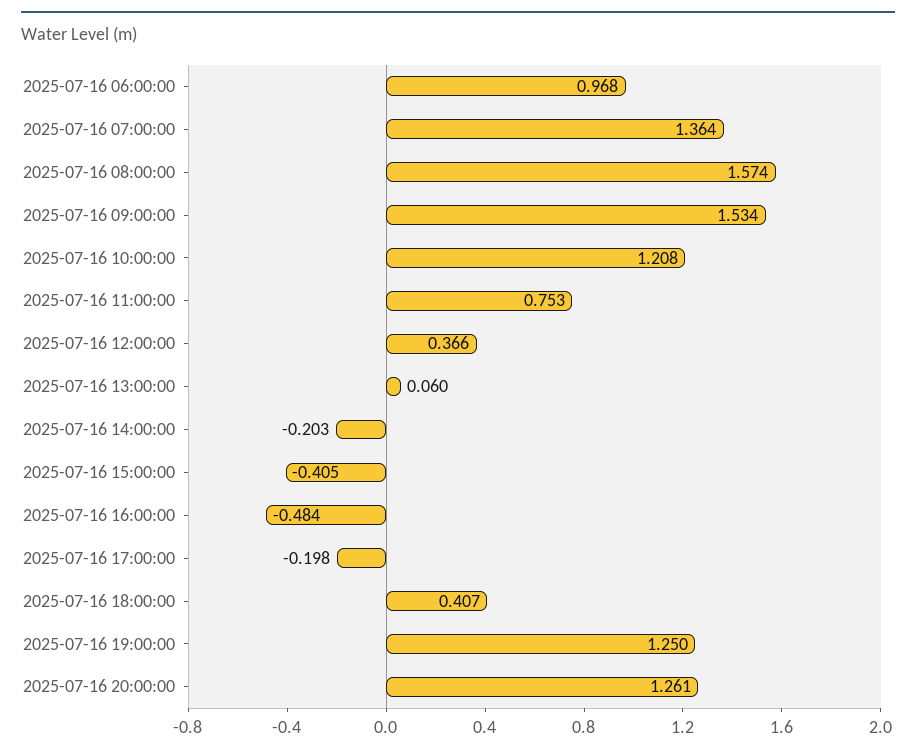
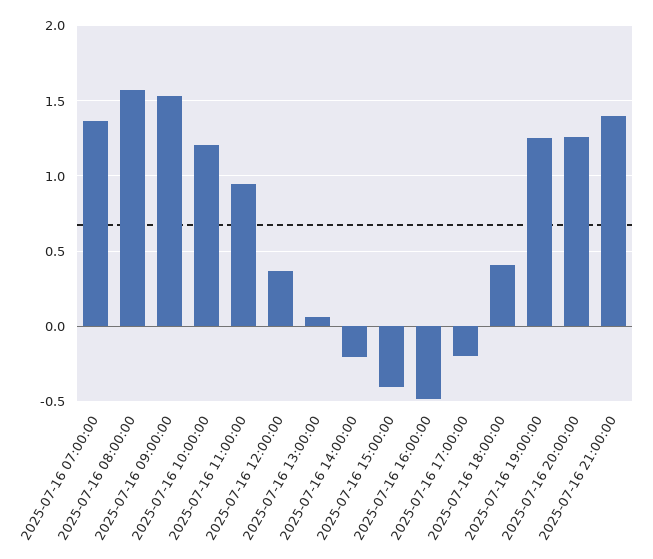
2025-07-16 06:00:00: 0.968 -> none
2025-07-16 11:00:00: 0.753 -> 0.95
2025-07-16 21:00:00: none -> 1.4

